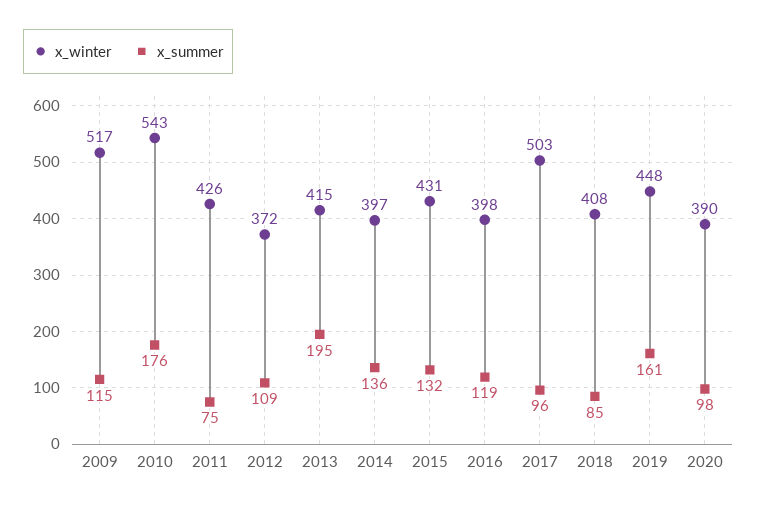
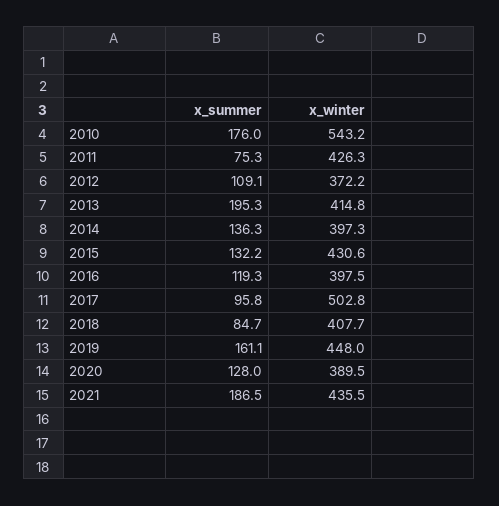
x_winter, 2009: 517 -> none
x_summer, 2009: 115 -> none
x_summer, 2020: 98 -> 128
x_summer, 2021: none -> 186.5
x_winter, 2021: none -> 435.5

